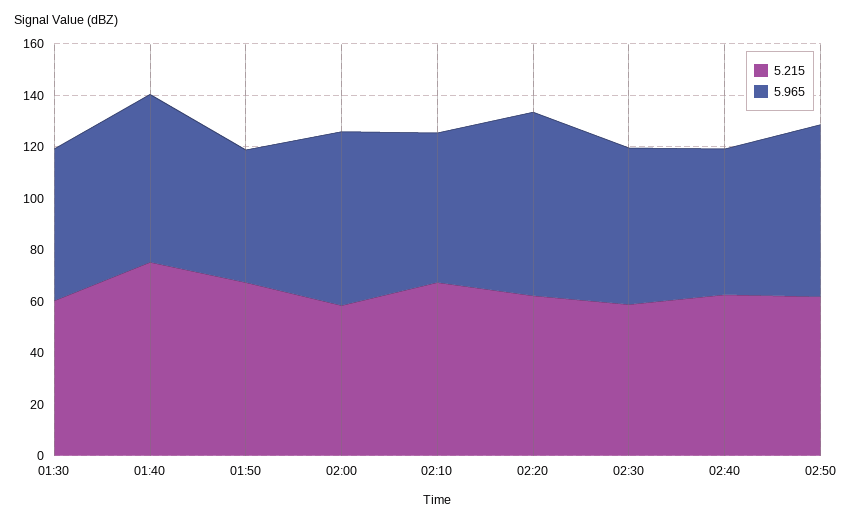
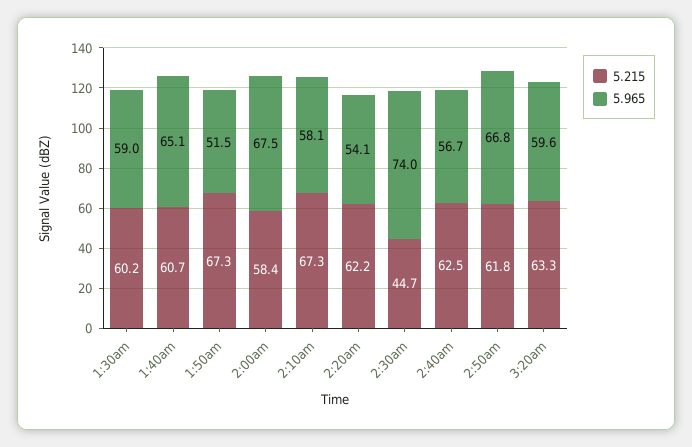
5.215, 01:40: 75 -> 60.7
5.965, 02:20: 70 -> 54.1
5.215, 02:30: 60 -> 44.7
5.965, 02:30: 60 -> 74
5.215, 3:20am: none -> 63.3
5.965, 3:20am: none -> 59.6

